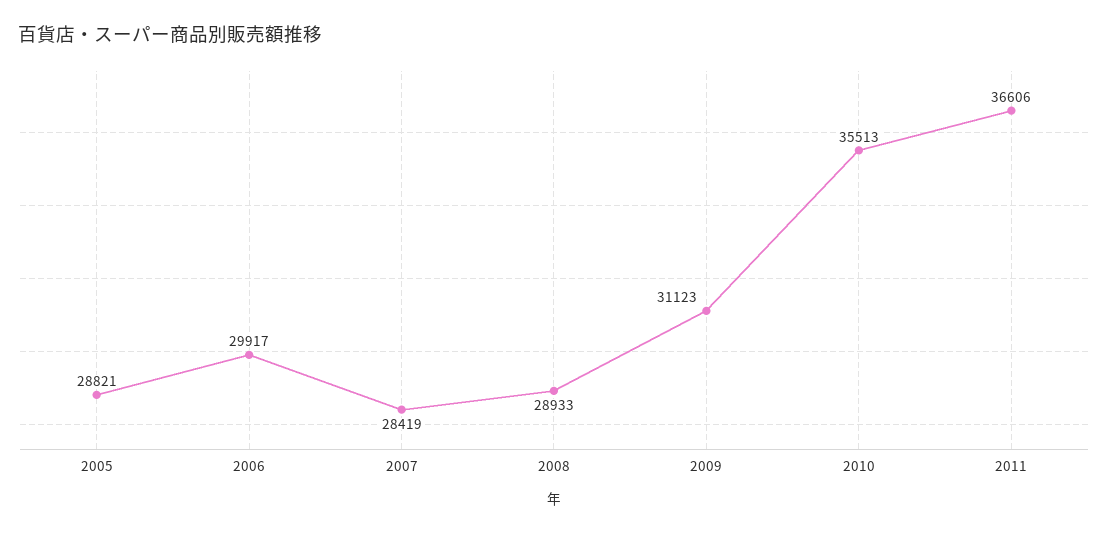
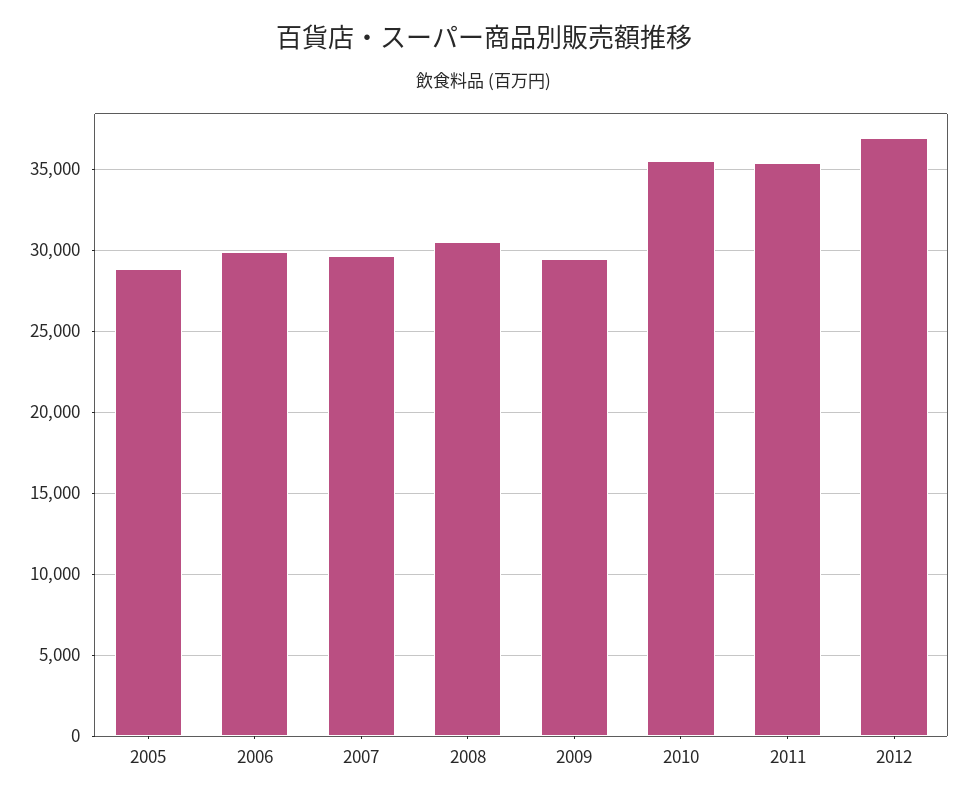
2007: 28419 -> 29500
2008: 28933 -> 30500
2009: 31123 -> 29500
2011: 36606 -> 35500
2012: none -> 37000

